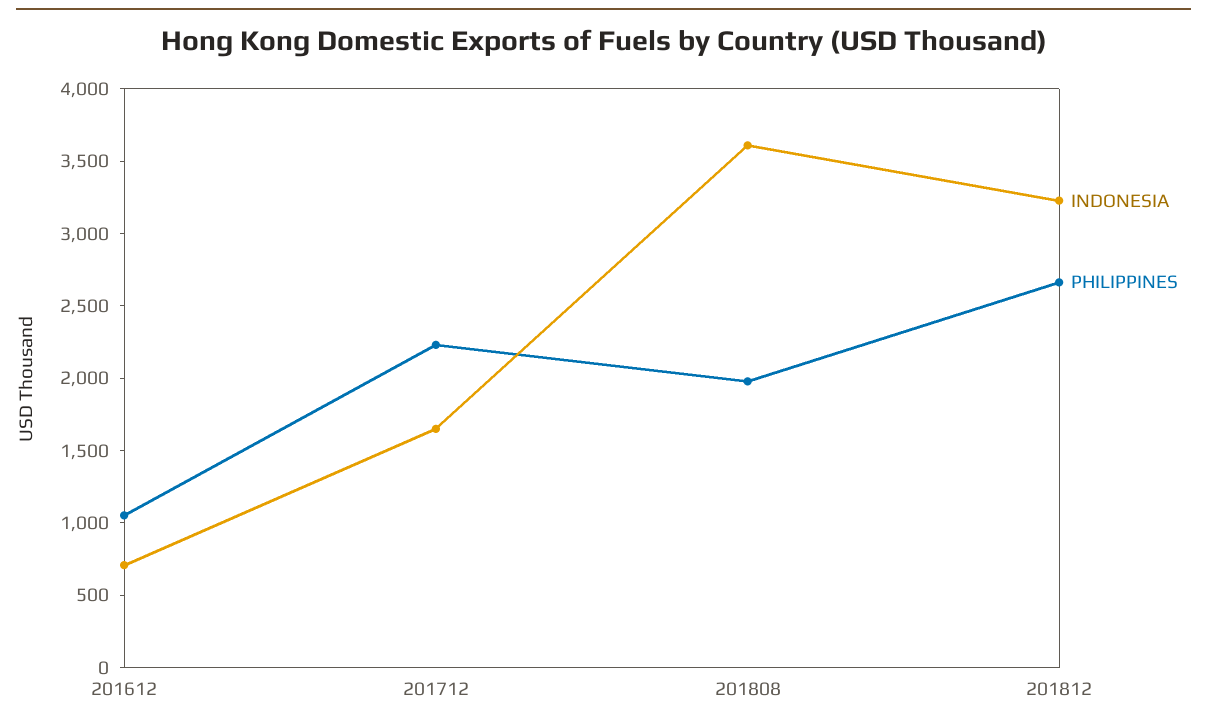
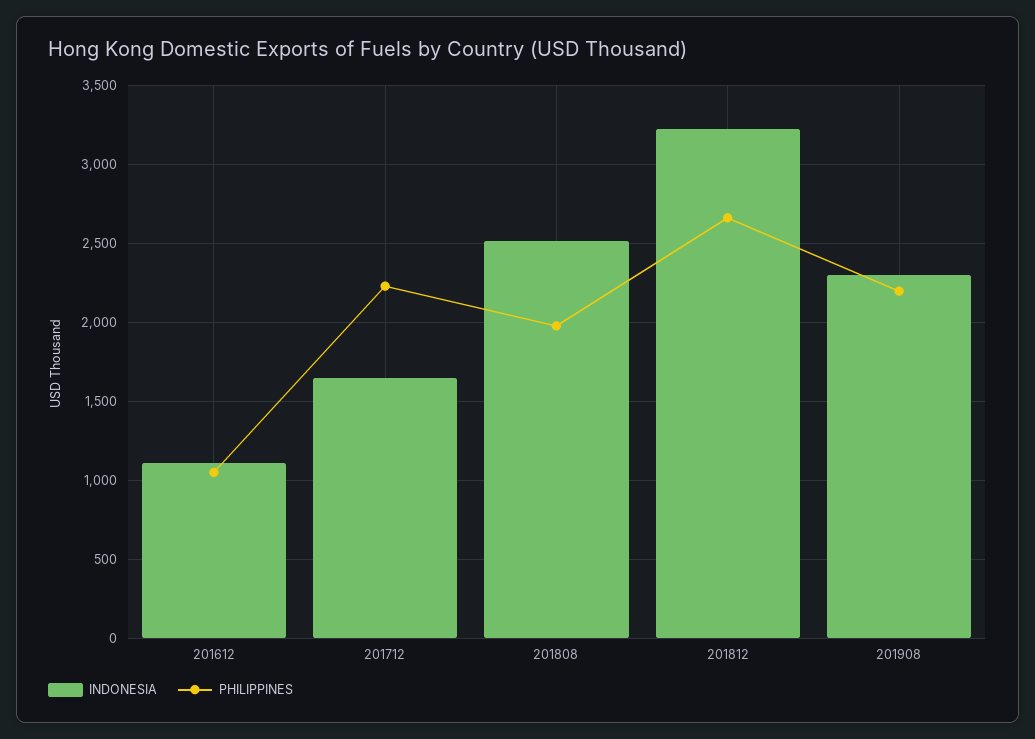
INDONESIA, 201612: 700 -> 1100
INDONESIA, 201808: 3600 -> 2500
INDONESIA, 201908: none -> 2300
PHILIPPINES, 201908: none -> 2200

